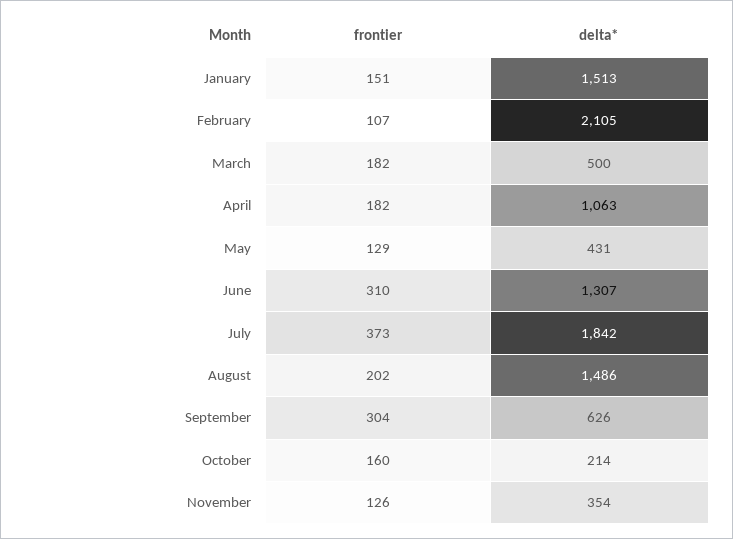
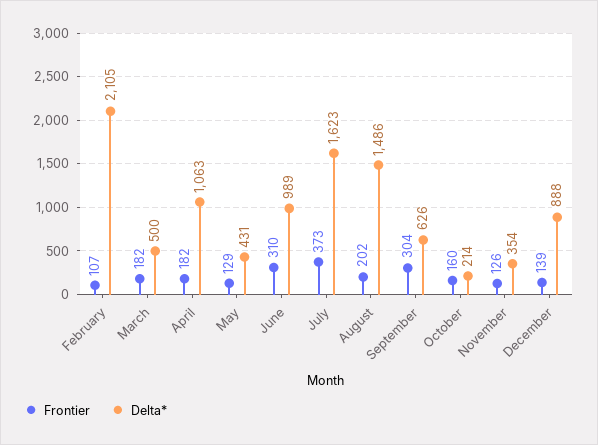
frontier, January: 151 -> none
delta*, January: 1513 -> none
delta*, June: 1307 -> 989
delta*, July: 1842 -> 1623
frontier, December: none -> 139
delta*, December: none -> 888

